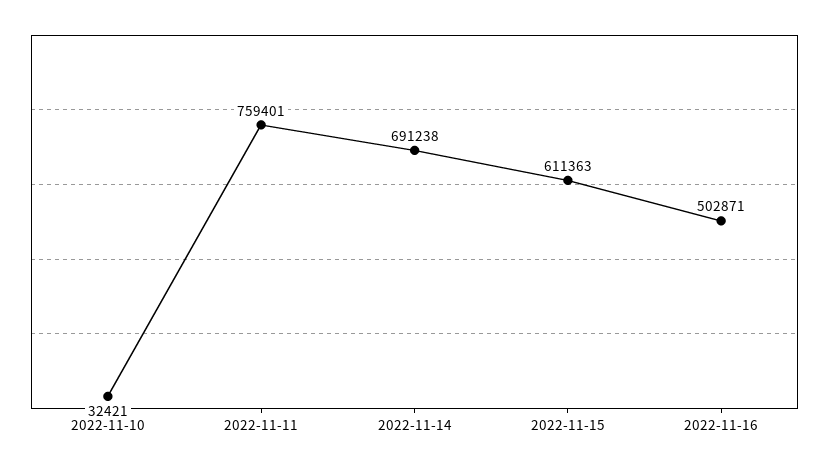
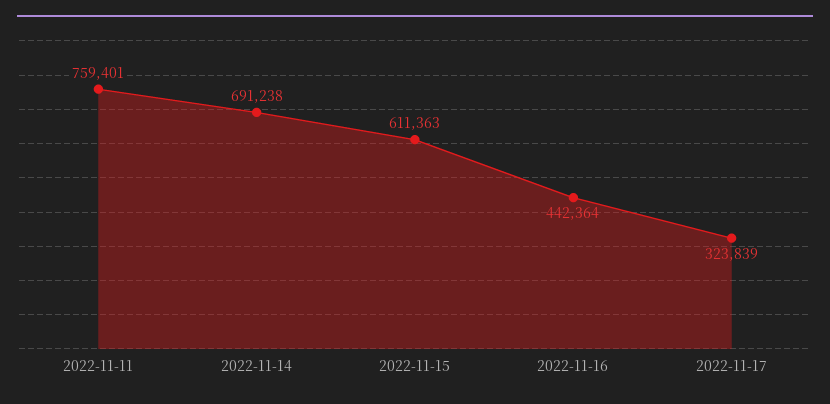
2022-11-10: 32421 -> none
2022-11-16: 502871 -> 442364
2022-11-17: none -> 323839

